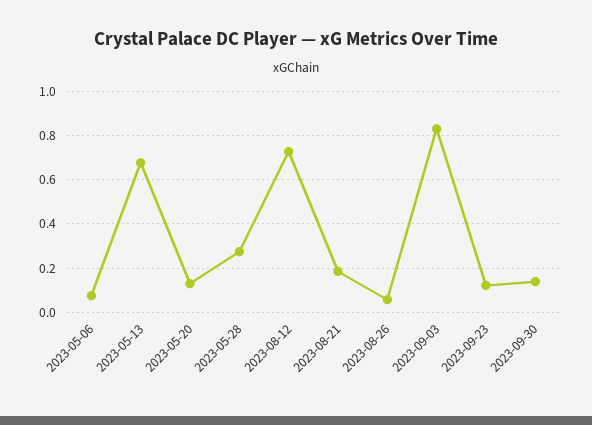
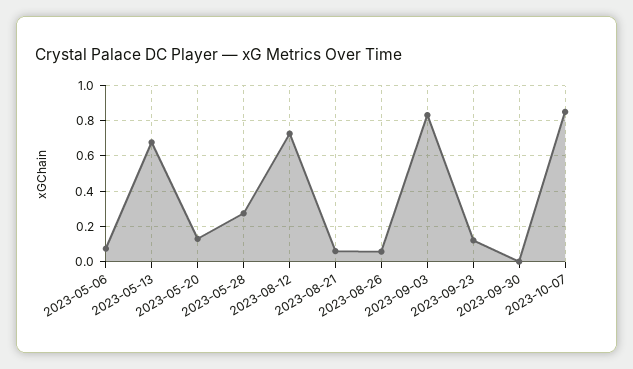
2023-08-21: 0.2 -> 0.05
2023-09-30: 0.15 -> 0
2023-10-07: none -> 0.85

